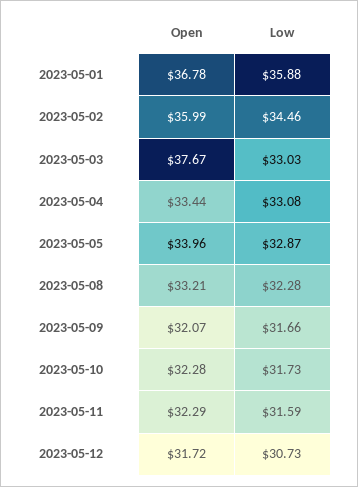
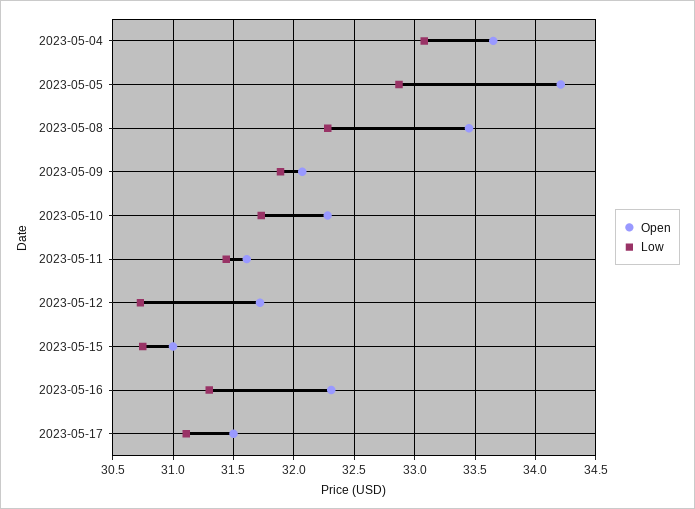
Open, 2023-05-01: 36.78 -> none
Low, 2023-05-01: 35.88 -> none
Open, 2023-05-02: 35.99 -> none
Low, 2023-05-02: 34.46 -> none
Open, 2023-05-03: 37.67 -> none
Low, 2023-05-03: 33.03 -> none
Open, 2023-05-04: 33.44 -> 33.65
Open, 2023-05-05: 33.96 -> 34.2
Open, 2023-05-08: 33.21 -> 33.45
Low, 2023-05-09: 31.66 -> 31.9
Open, 2023-05-11: 32.29 -> 31.6
Low, 2023-05-11: 31.59 -> 31.45
Open, 2023-05-15: none -> 31
Low, 2023-05-15: none -> 30.75
Open, 2023-05-16: none -> 32.3
Low, 2023-05-16: none -> 31.3
Open, 2023-05-17: none -> 31.5
Low, 2023-05-17: none -> 31.1

